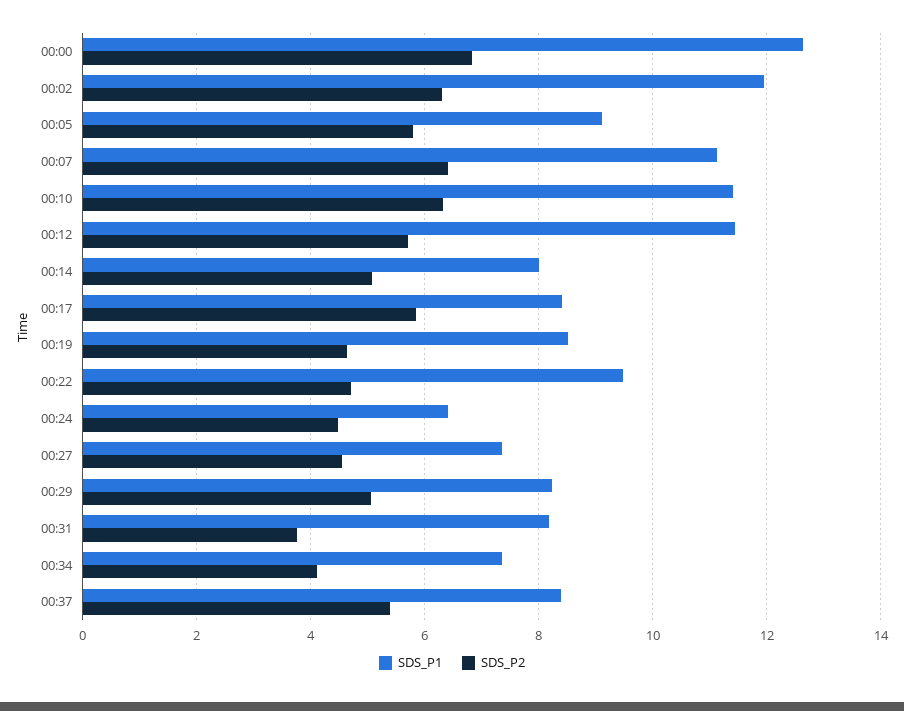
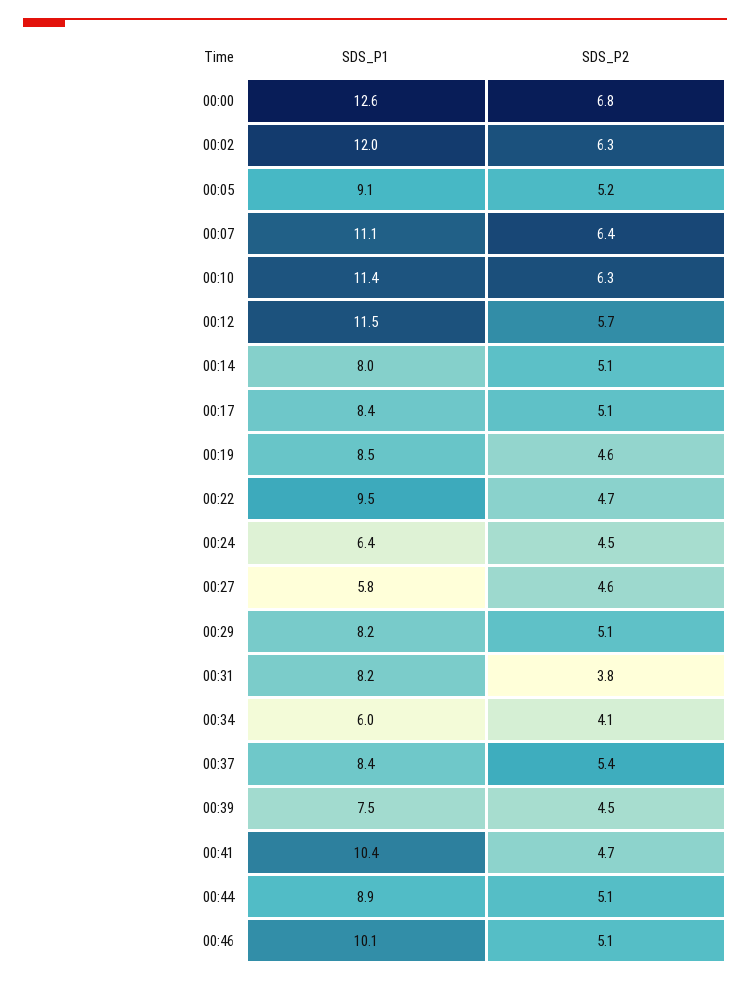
SDS_P2, 00:05: 5.8 -> 5.2
SDS_P2, 00:17: 5.8 -> 5.1
SDS_P1, 00:27: 7.4 -> 5.8
SDS_P1, 00:34: 7.4 -> 6
SDS_P1, 00:39: none -> 7.5
SDS_P2, 00:39: none -> 4.5
SDS_P1, 00:41: none -> 10.4
SDS_P2, 00:41: none -> 4.7
SDS_P1, 00:44: none -> 8.9
SDS_P2, 00:44: none -> 5.1
SDS_P1, 00:46: none -> 10.1
SDS_P2, 00:46: none -> 5.1

